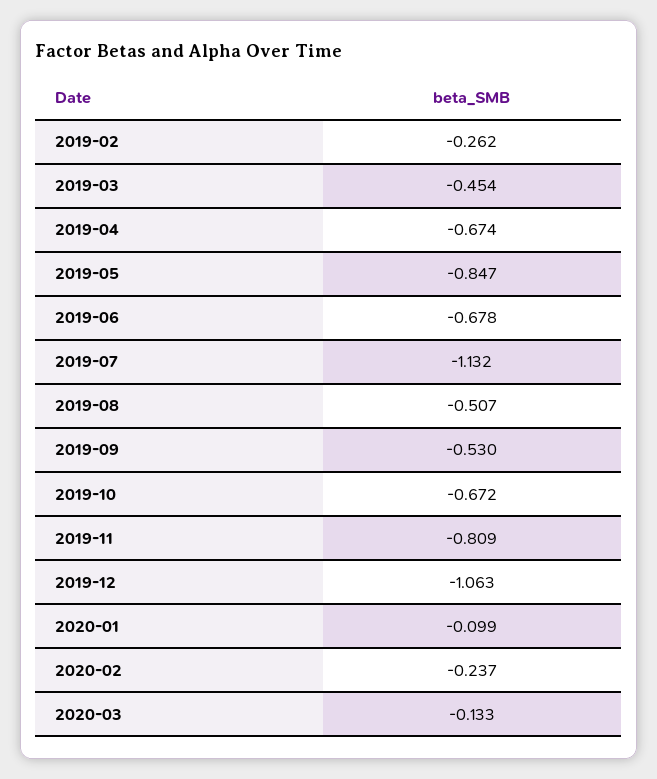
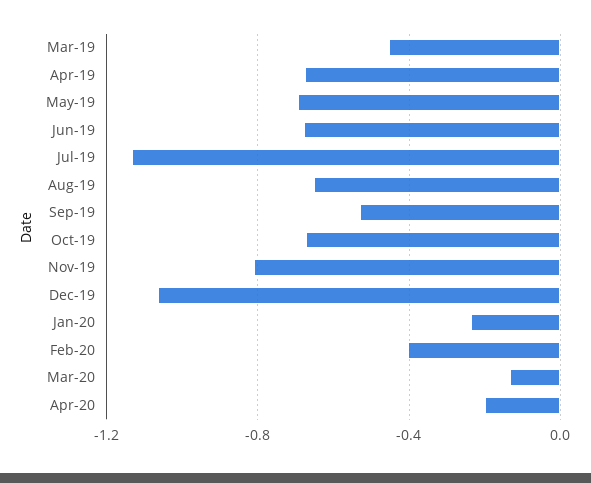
2019-02: -0.262 -> none
2019-05: -0.847 -> -0.7
2019-08: -0.507 -> -0.65
2020-01: -0.099 -> -0.25
2020-02: -0.237 -> -0.4
Apr-20: none -> -0.2

